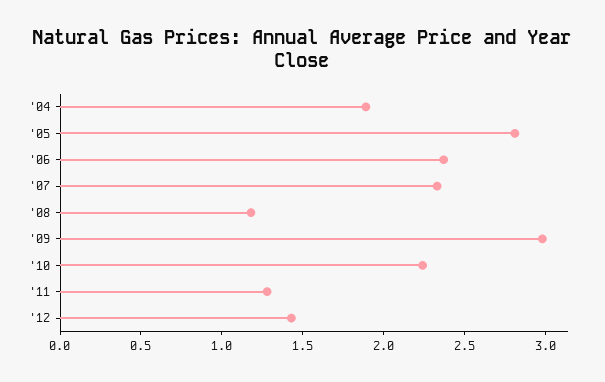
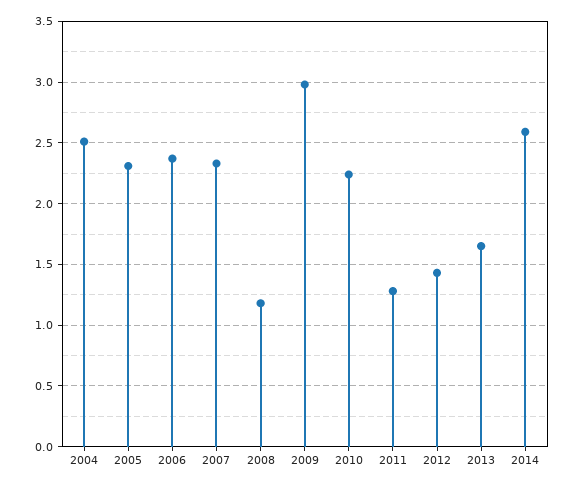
'04: 1.9 -> 2.5
'05: 2.8 -> 2.3
2013: none -> 1.65
2014: none -> 2.6

